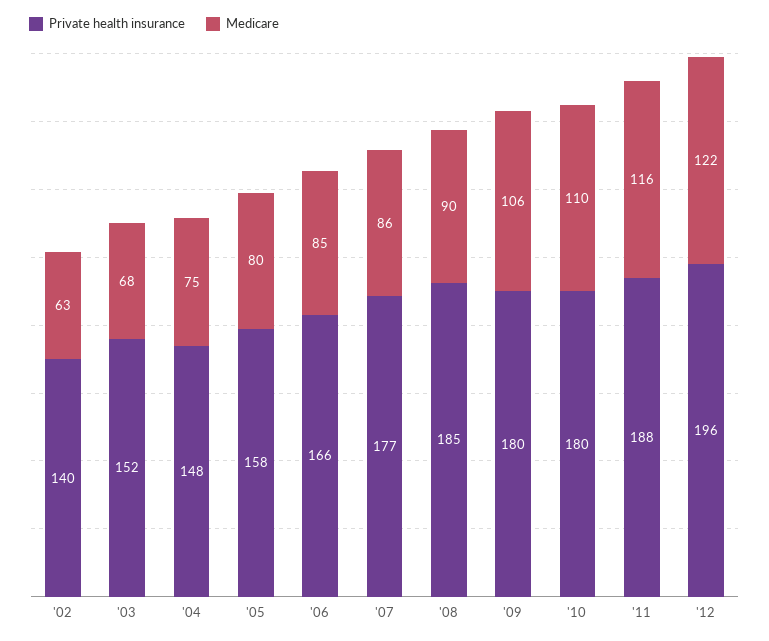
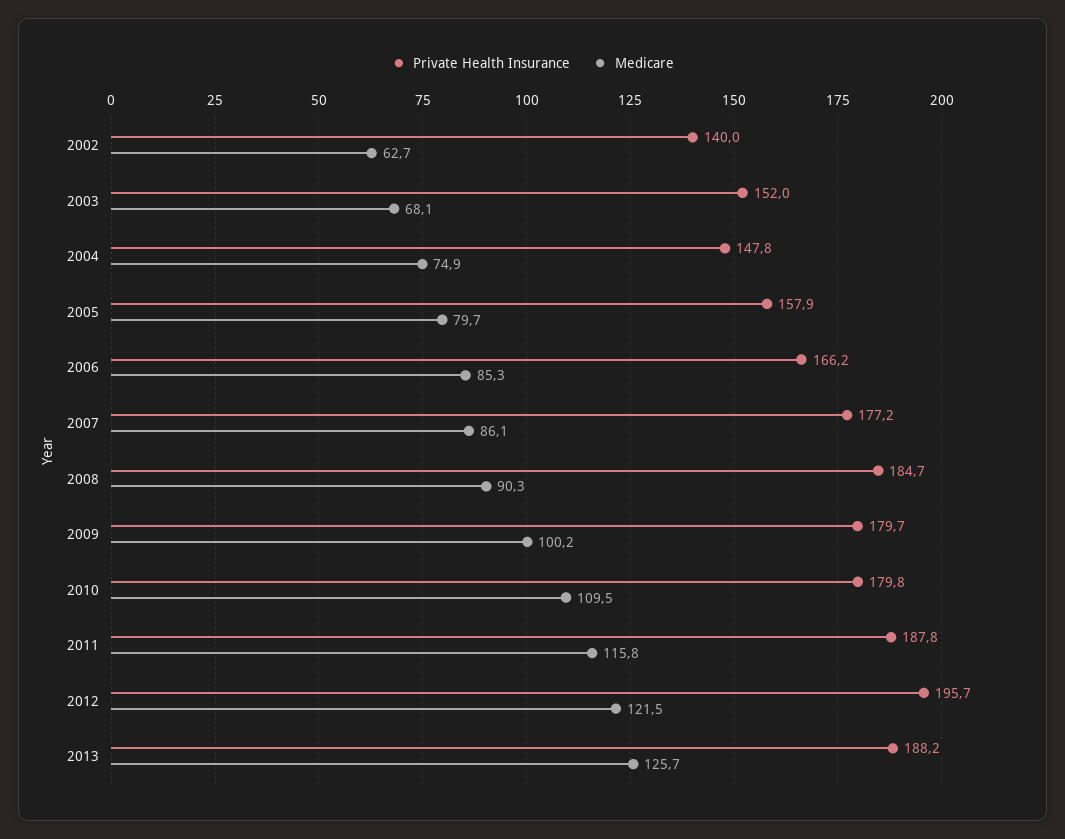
Medicare, '09: 106 -> 100.2
Private health insurance, 2013: none -> 188.2
Medicare, 2013: none -> 125.7

